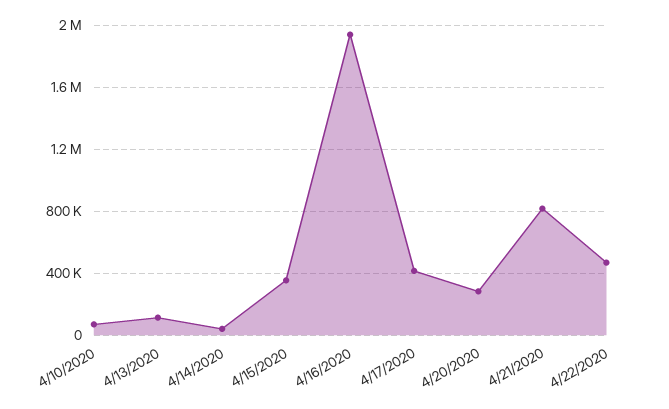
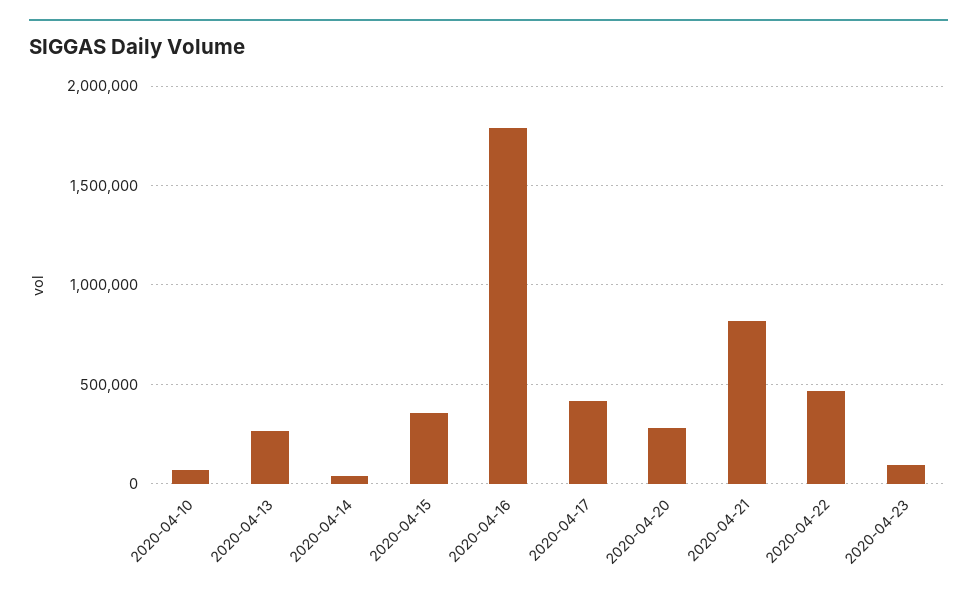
4/13/2020: 100000 -> 250000
4/16/2020: 1950000 -> 1800000
2020-04-23: none -> 100000

